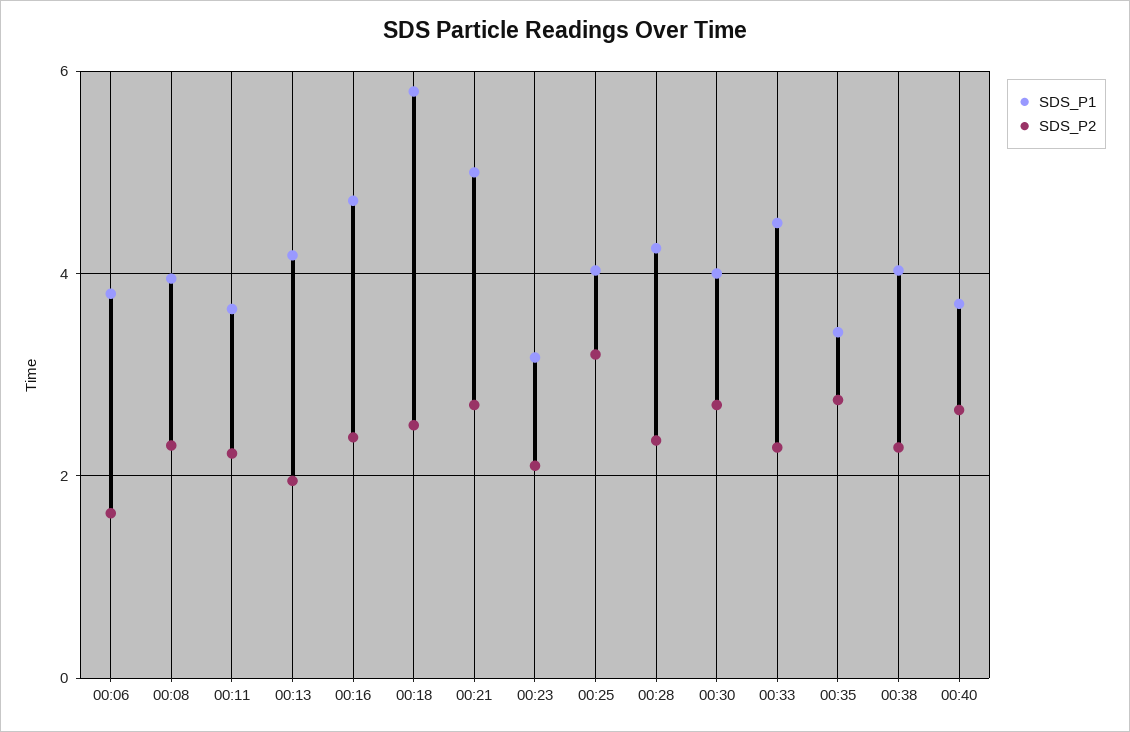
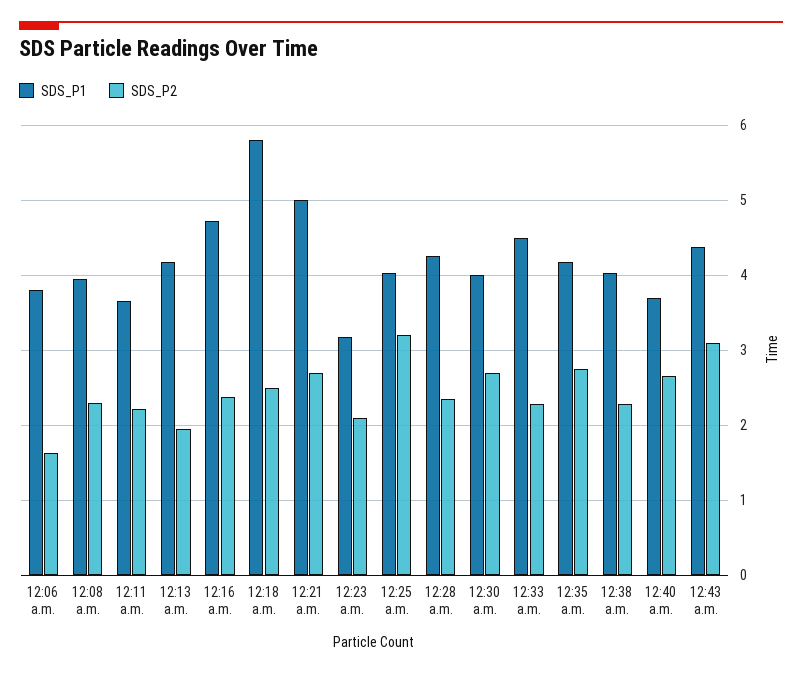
SDS_P1, 00:35: 3.4 -> 4.2
SDS_P1, 12:43 a.m.: none -> 4.4
SDS_P2, 12:43 a.m.: none -> 3.1

